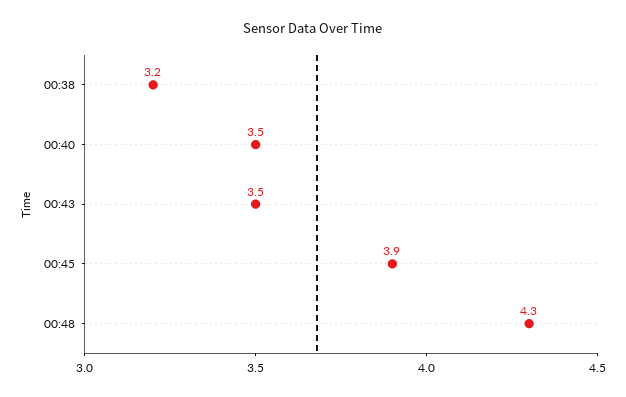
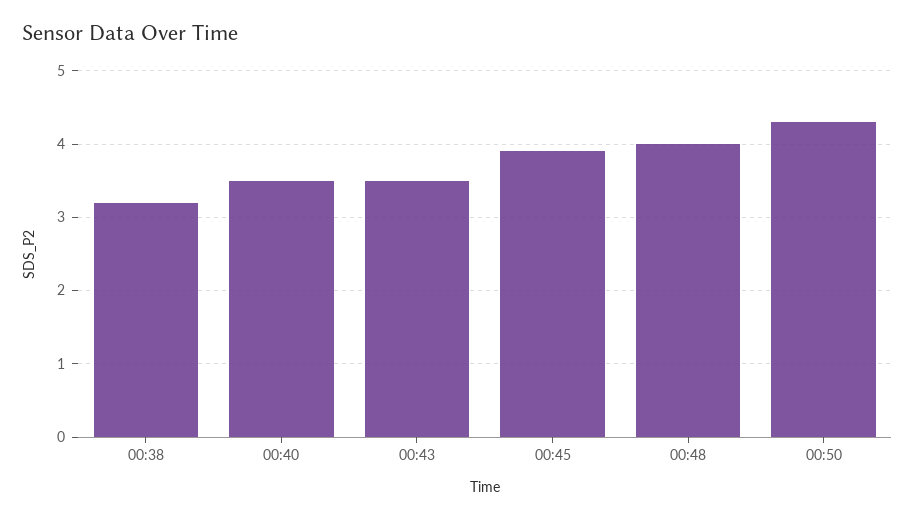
00:48: 4.3 -> 4
00:50: none -> 4.3

